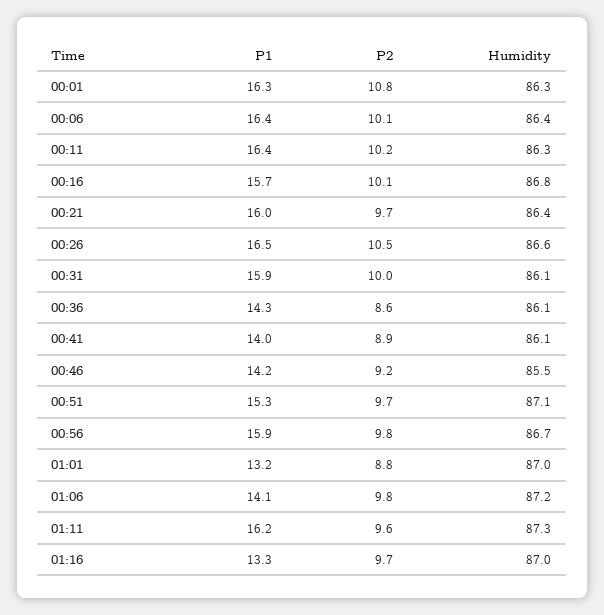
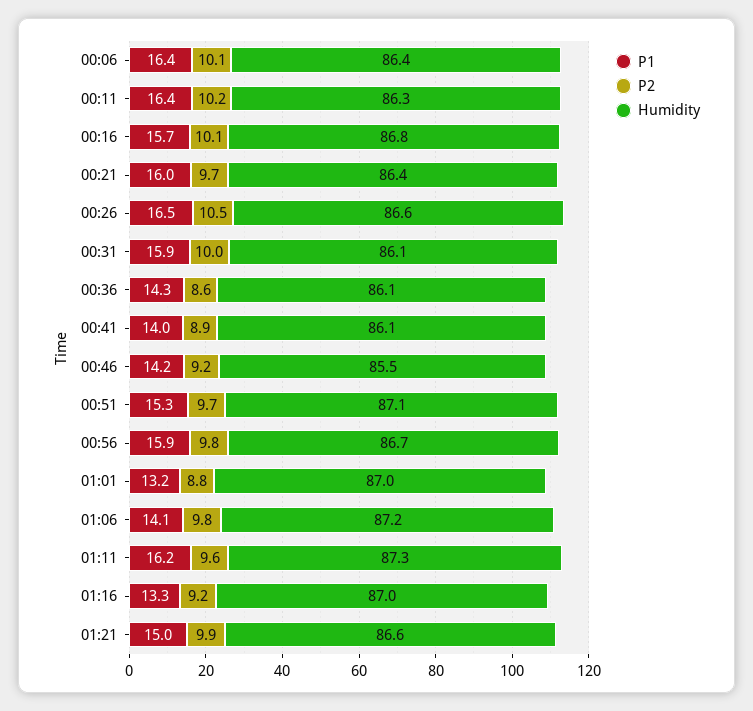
P1, 00:01: 16.3 -> none
P2, 00:01: 10.8 -> none
Humidity, 00:01: 86.3 -> none
P2, 01:16: 9.7 -> 9.2
P1, 01:21: none -> 15
P2, 01:21: none -> 9.9
Humidity, 01:21: none -> 86.6

